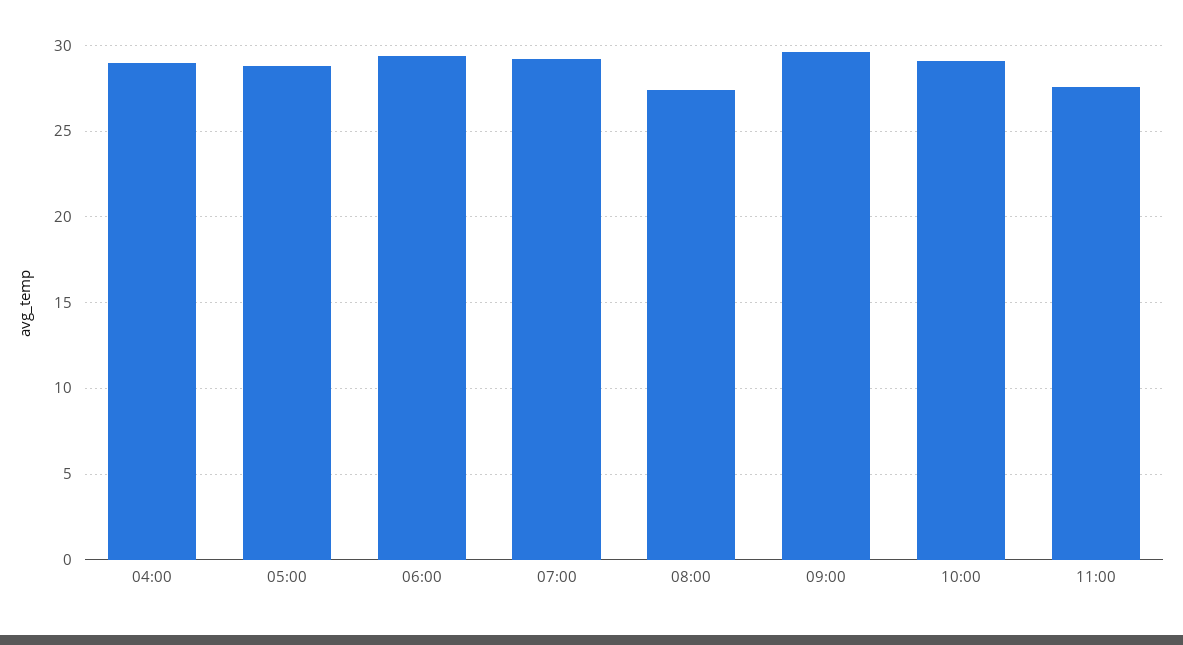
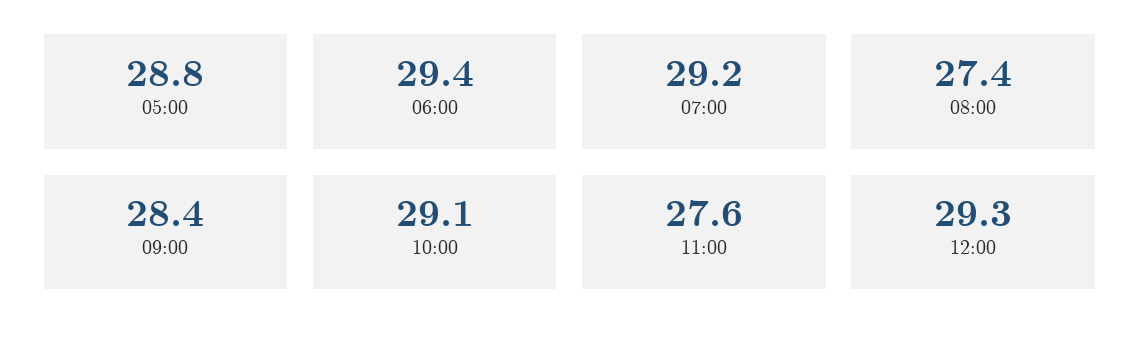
04:00: 29 -> none
09:00: 29.5 -> 28.4
12:00: none -> 29.3

